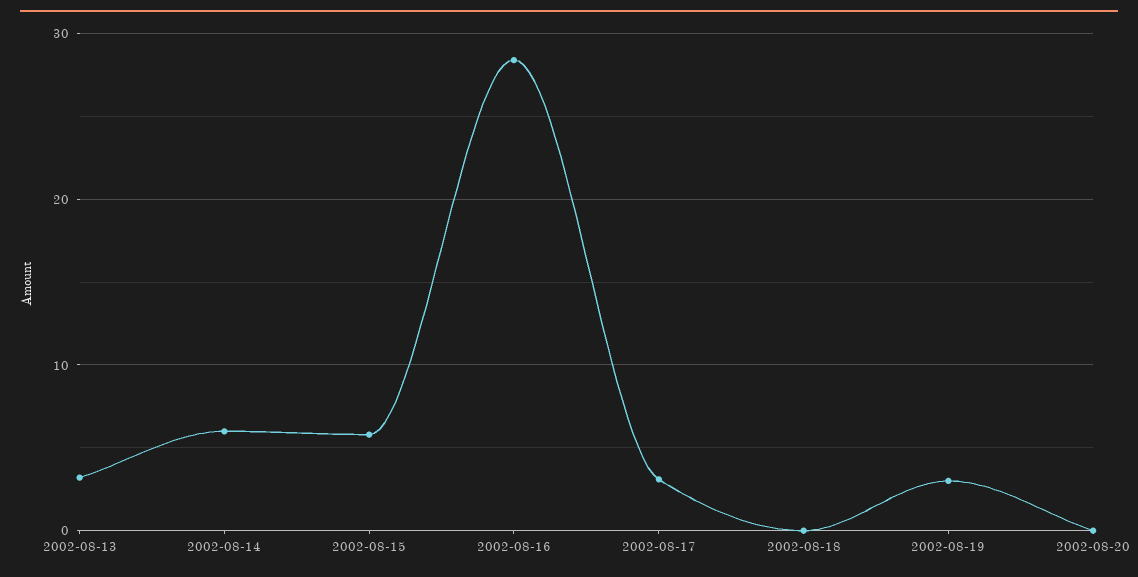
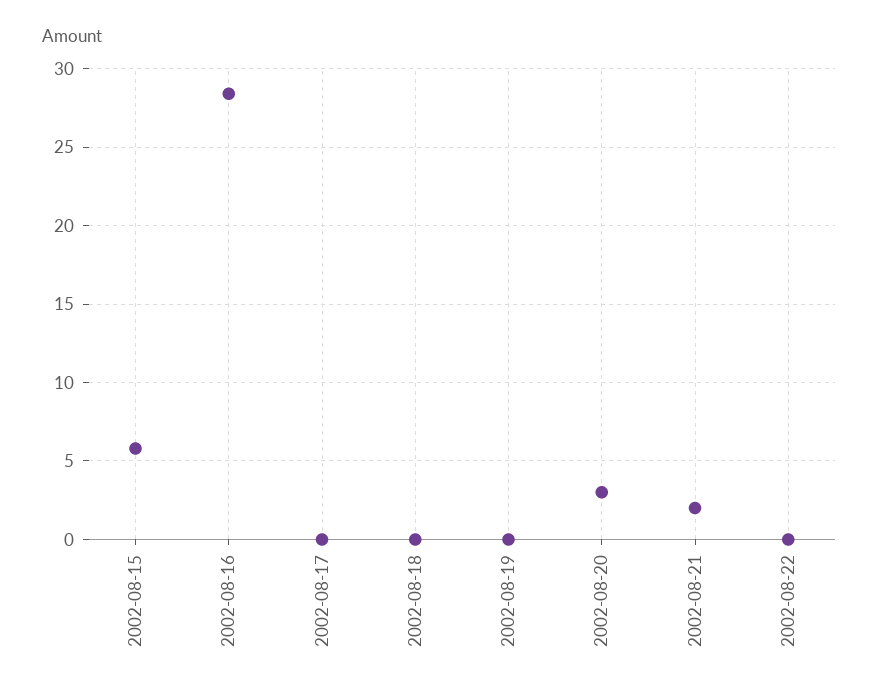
2002-08-13: 3 -> none
2002-08-14: 6 -> none
2002-08-17: 3 -> 0
2002-08-19: 3 -> 0
2002-08-20: 0 -> 3
2002-08-21: none -> 2
2002-08-22: none -> 0

